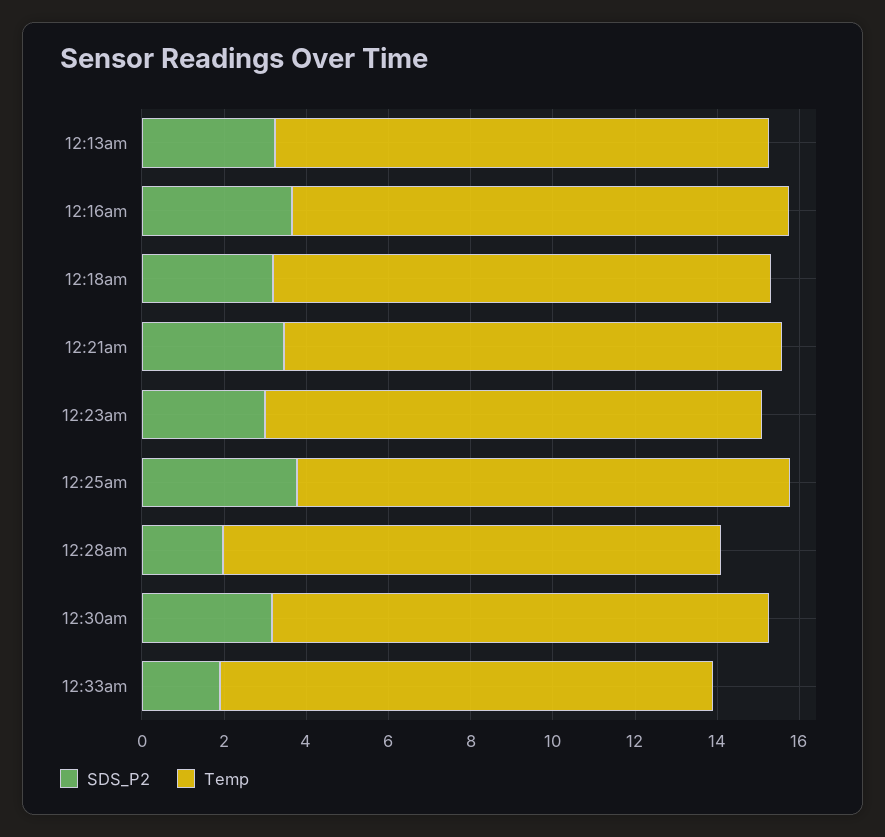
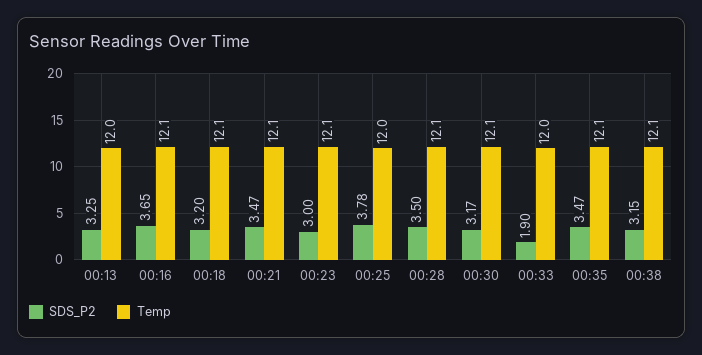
SDS_P2, 12:28am: 2 -> 3.5
SDS_P2, 00:35: none -> 3.47
Temp, 00:35: none -> 12.1
SDS_P2, 00:38: none -> 3.15
Temp, 00:38: none -> 12.1

